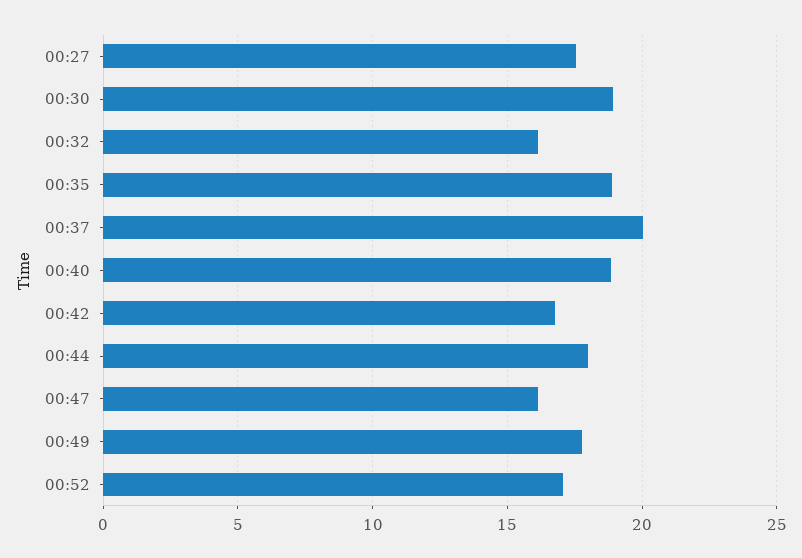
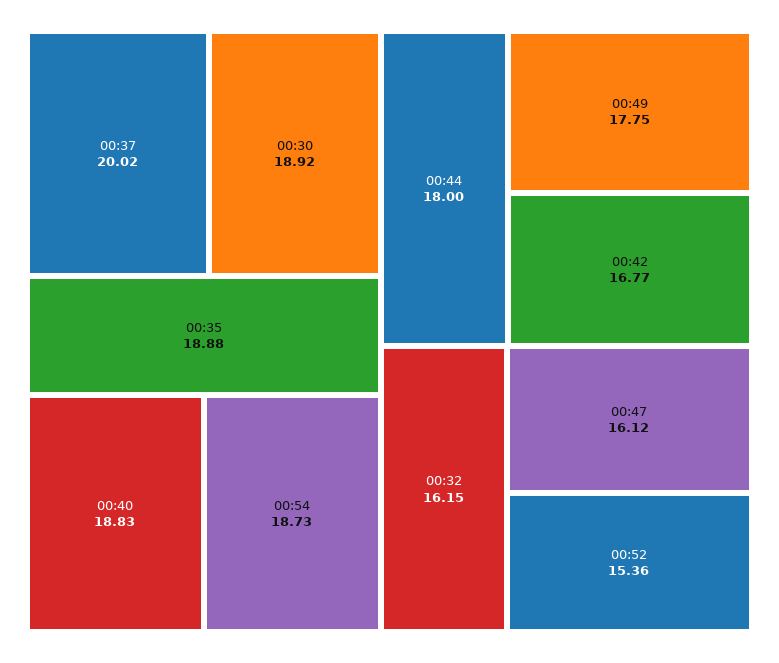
00:27: 17.5 -> none
00:52: 17 -> 15.36
00:54: none -> 18.73

